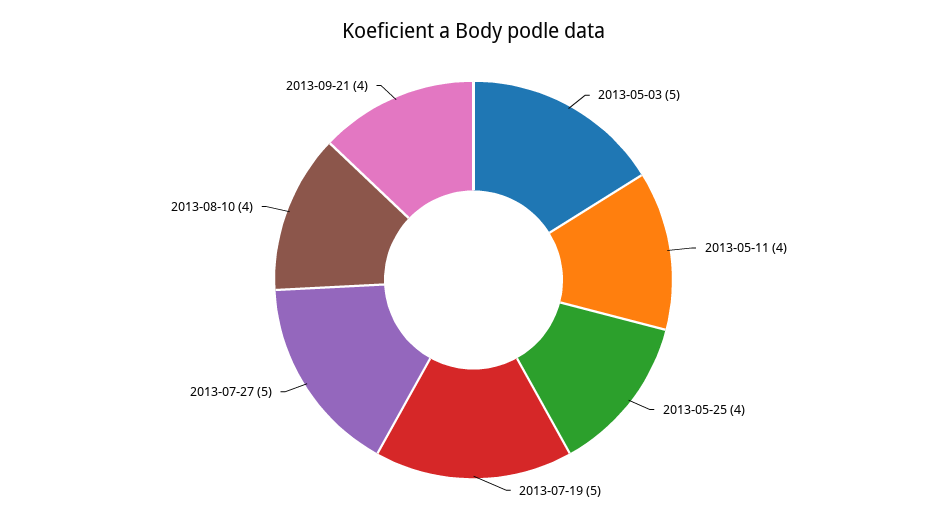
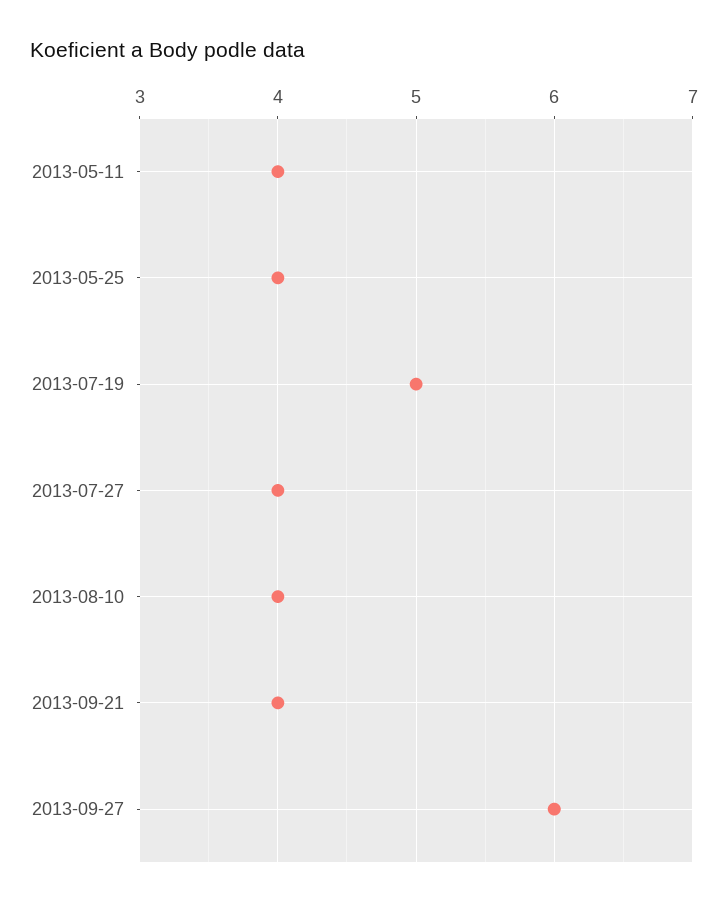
2013-05-03: 5 -> none
2013-07-27: 5 -> 4
2013-09-27: none -> 6

